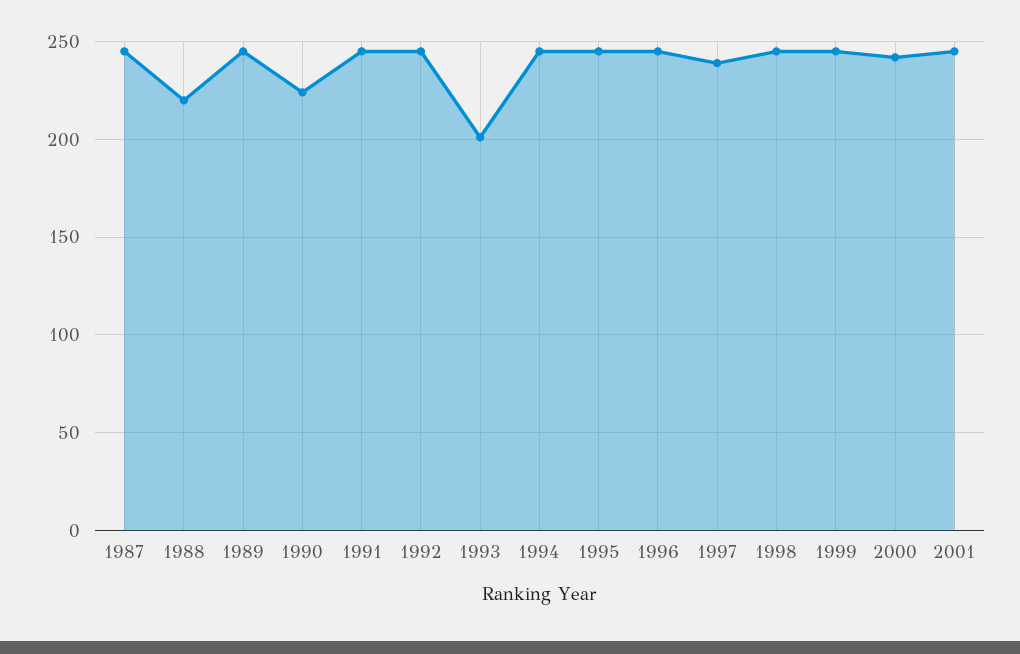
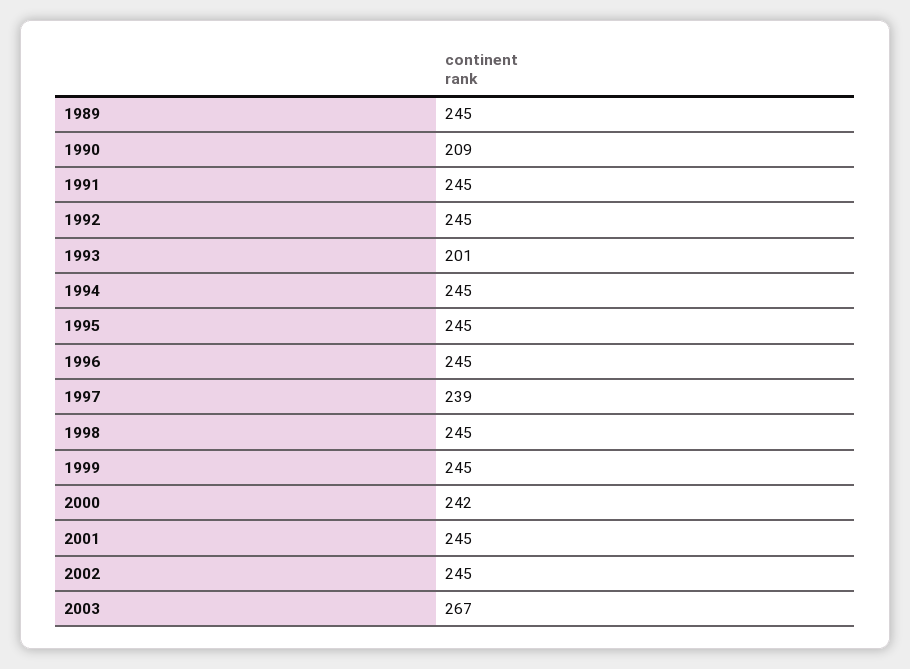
1987: 245 -> none
1988: 220 -> none
1990: 225 -> 209
2002: none -> 245
2003: none -> 267

